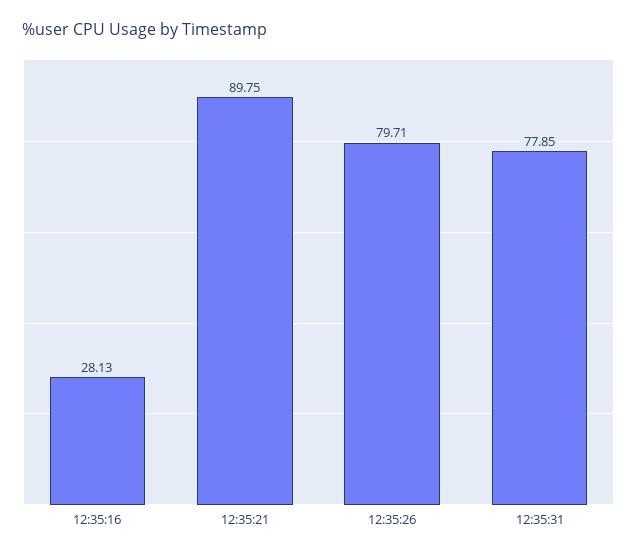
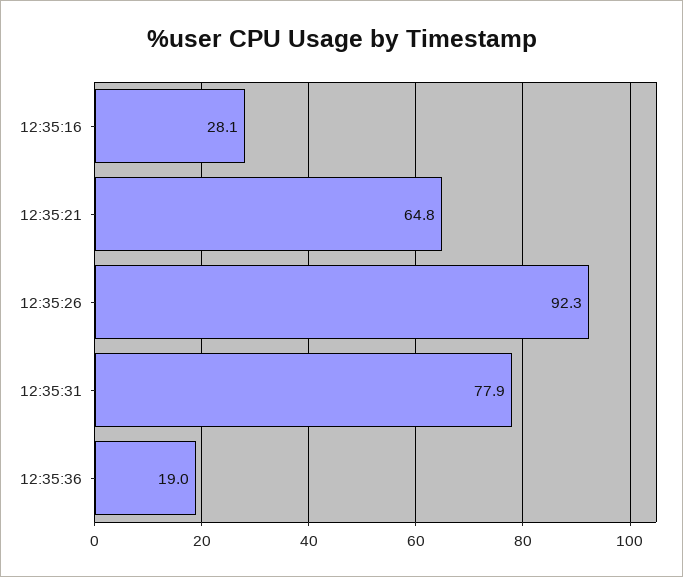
12:35:21: 89.75 -> 64.8
12:35:26: 79.71 -> 92.3
12:35:36: none -> 19

